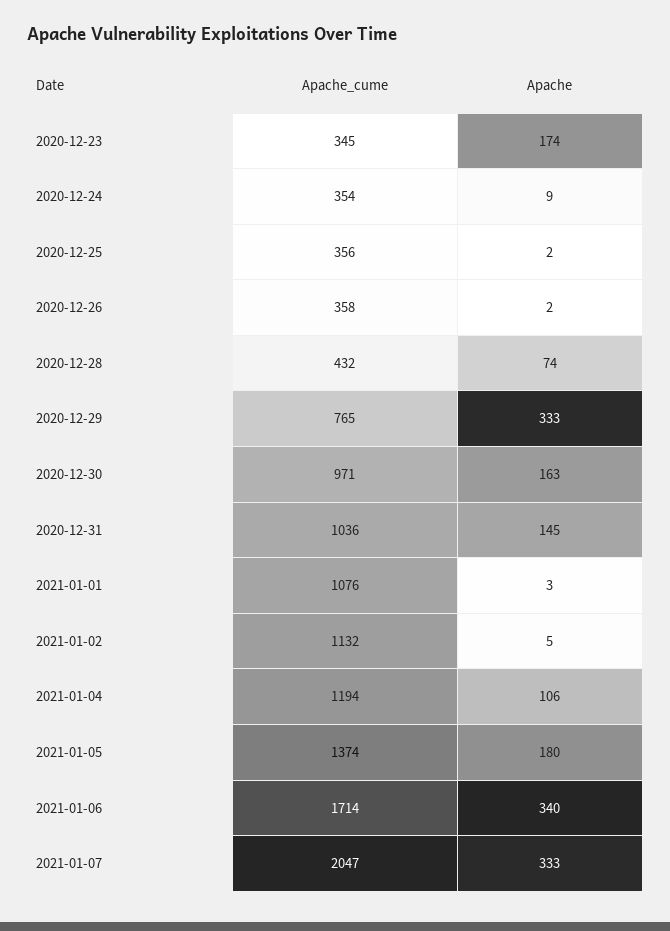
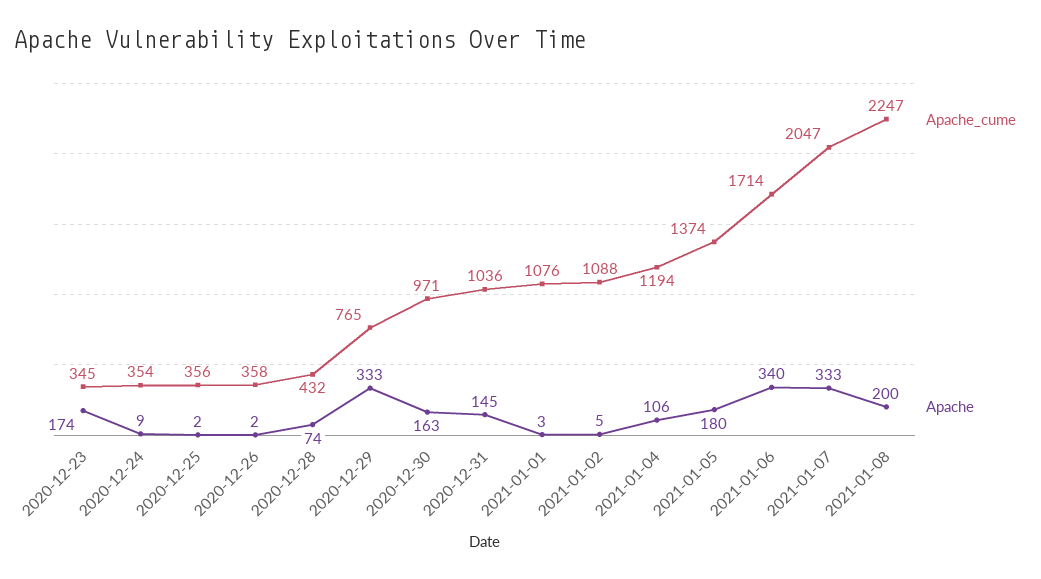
Apache_cume, 2021-01-02: 1132 -> 1088
Apache_cume, 2021-01-08: none -> 2247
Apache, 2021-01-08: none -> 200

